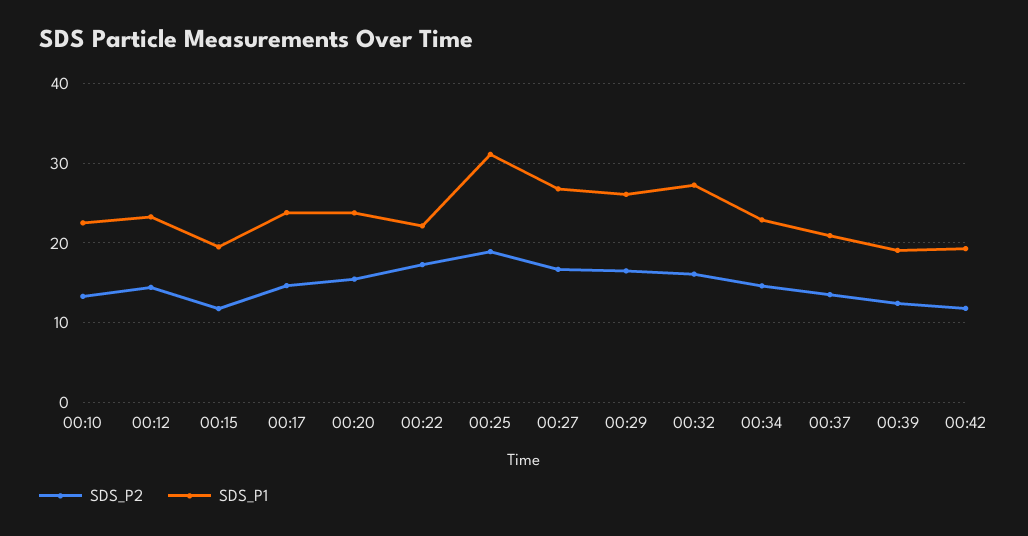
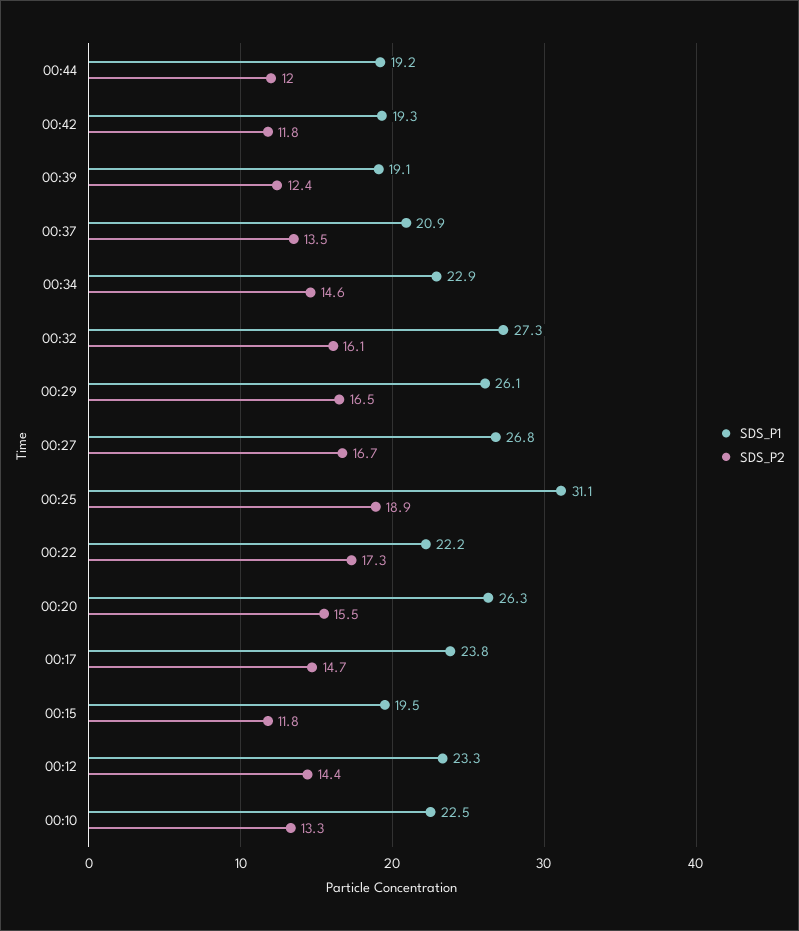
SDS_P1, 00:20: 24 -> 26.3
SDS_P1, 00:44: none -> 19.2
SDS_P2, 00:44: none -> 12

